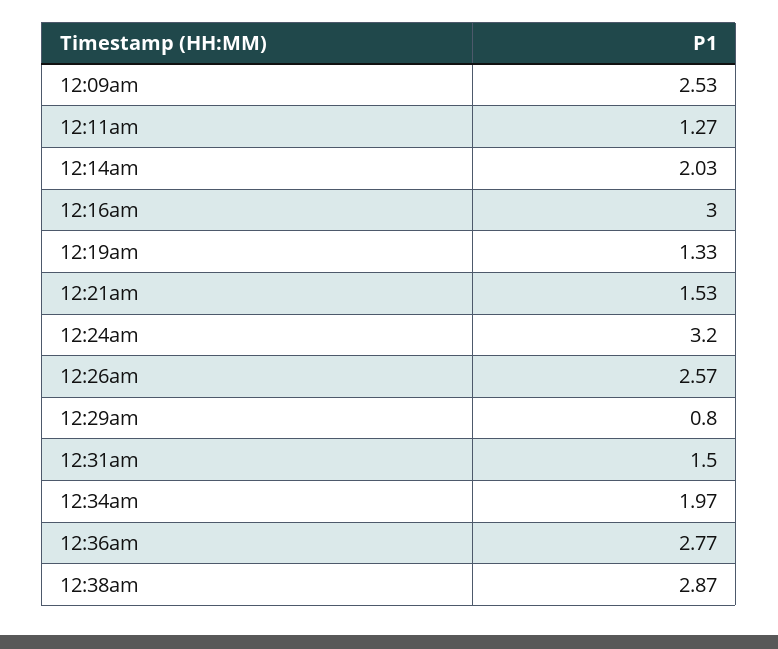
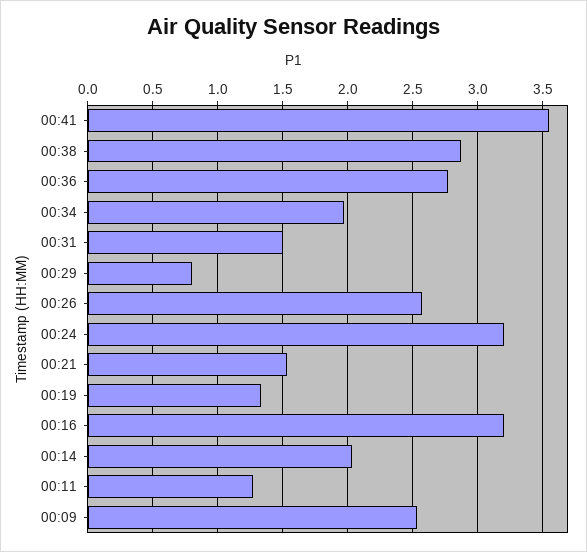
12:16am: 3 -> 3.2
00:41: none -> 3.55

